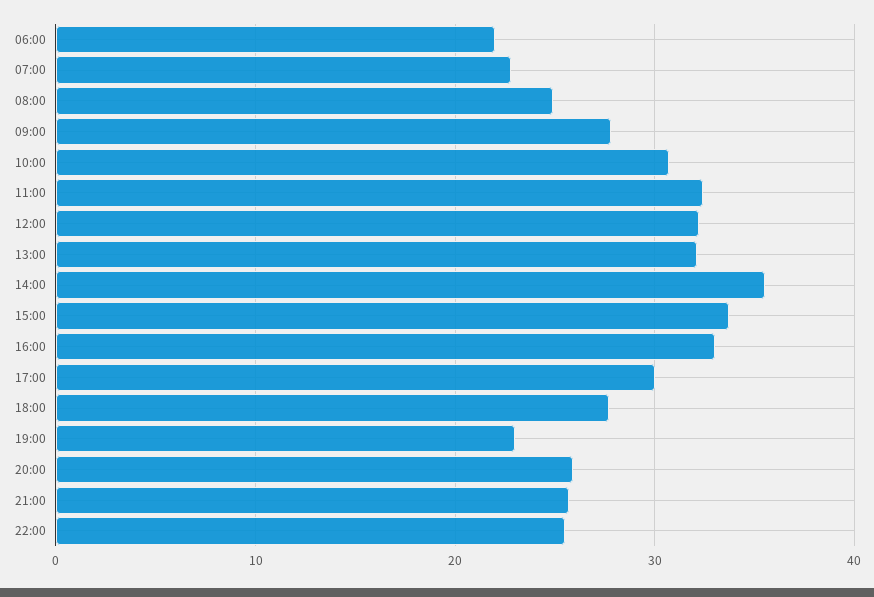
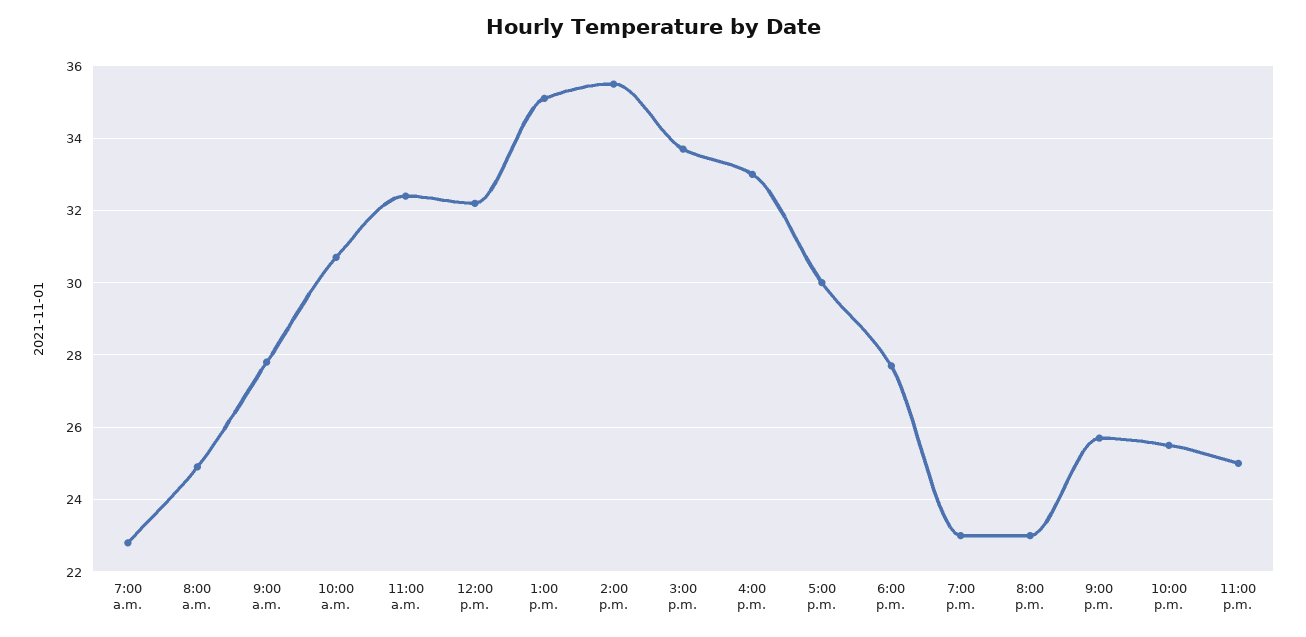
06:00: 22 -> none
13:00: 32 -> 35
20:00: 26 -> 23
11:00 p.m.: none -> 25

